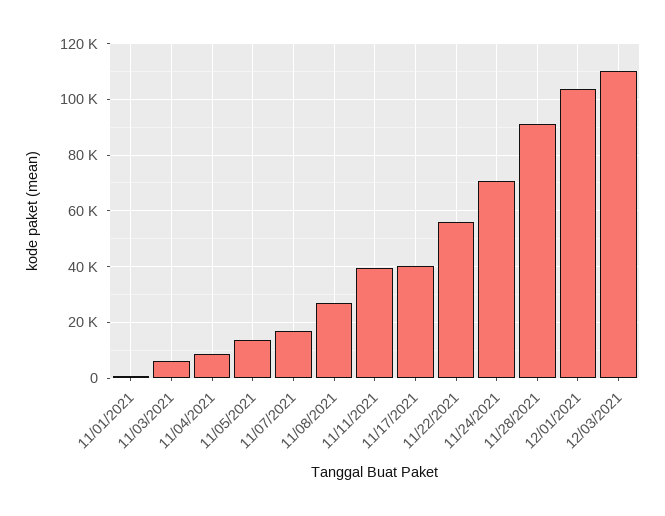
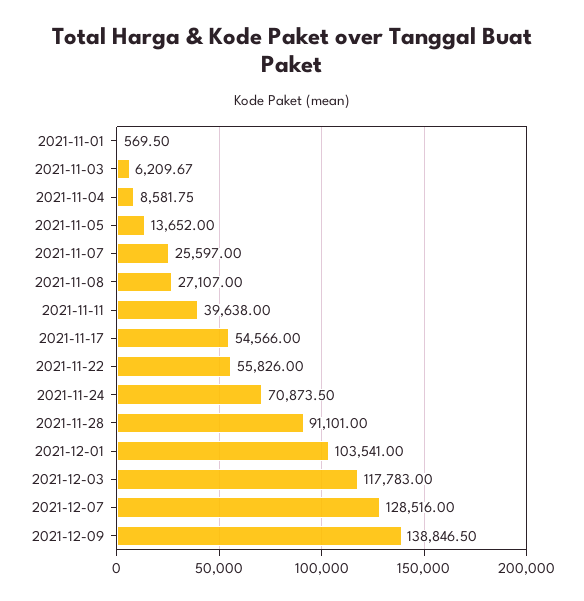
11/07/2021: 17500 -> 25597
11/17/2021: 40000 -> 54566
12/03/2021: 110000 -> 117783
2021-12-07: none -> 128516
2021-12-09: none -> 138846.5

